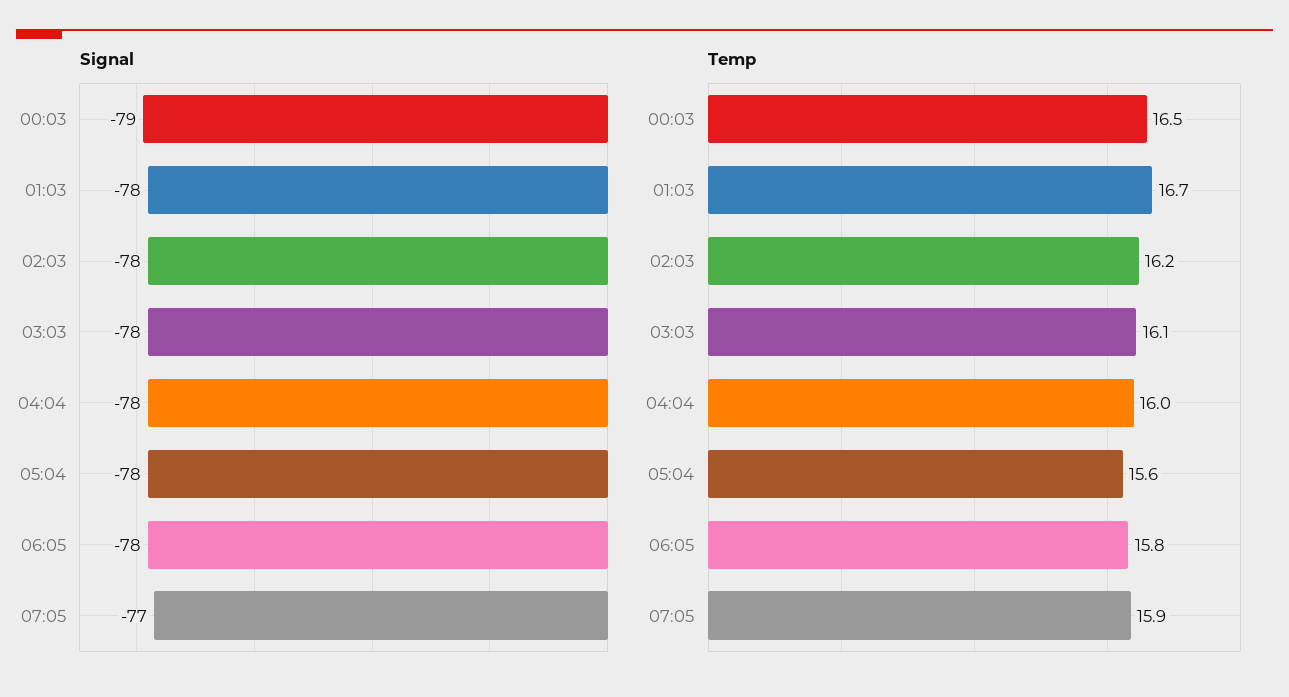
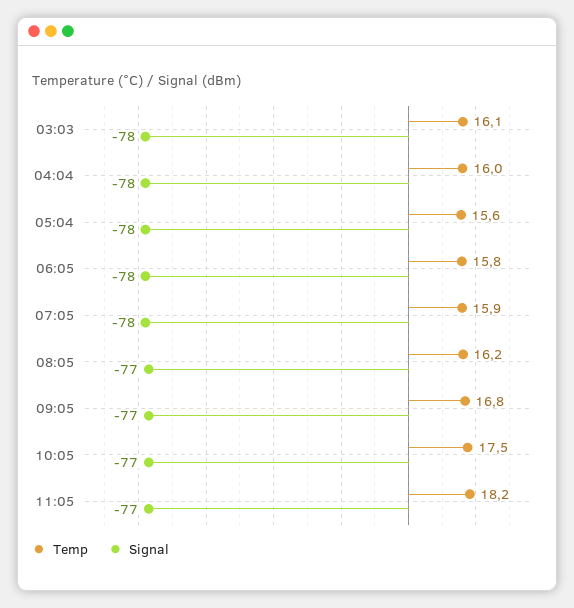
Signal, 00:03: -79 -> none
Signal, 01:03: -78 -> none
Signal, 02:03: -78 -> none
Signal, 07:05: -77 -> -78
Temp, 00:03: 16.5 -> none
Temp, 01:03: 16.7 -> none
Temp, 02:03: 16.2 -> none
Temp, 08:05: none -> 16.2
Signal, 08:05: none -> -77
Temp, 09:05: none -> 16.8
Signal, 09:05: none -> -77
Temp, 10:05: none -> 17.5
Signal, 10:05: none -> -77
Temp, 11:05: none -> 18.2
Signal, 11:05: none -> -77

